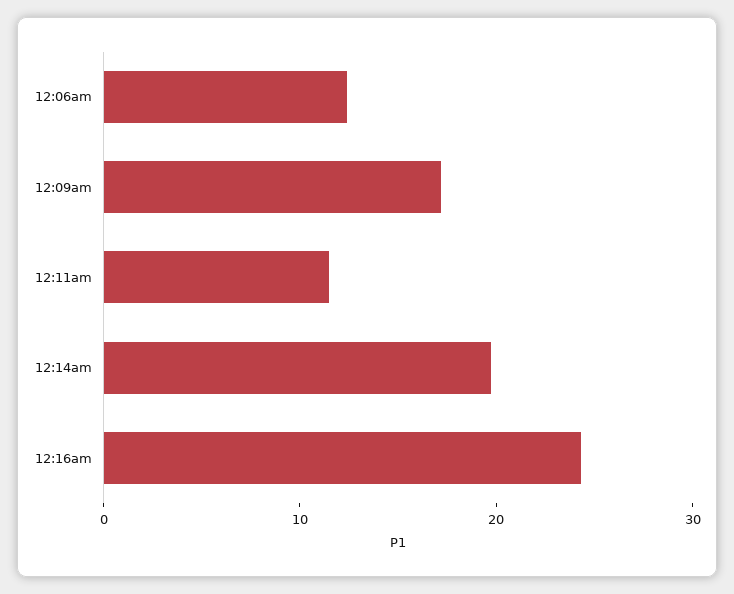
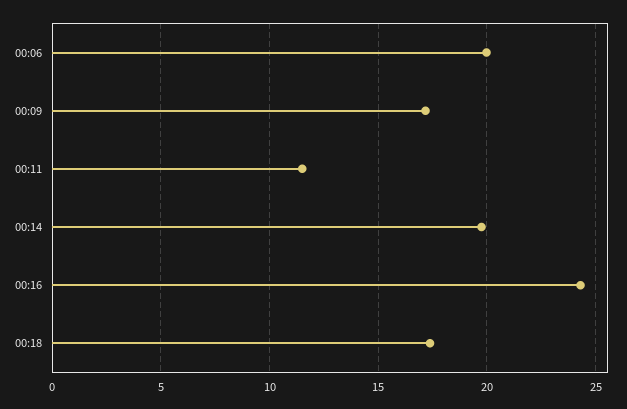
12:06am: 12 -> 20
00:18: none -> 17.5

